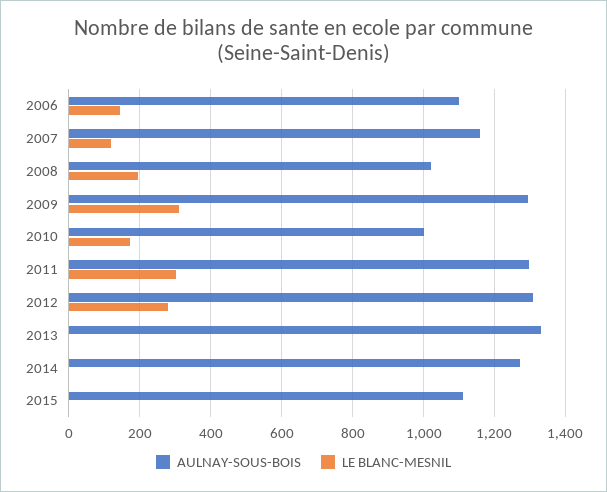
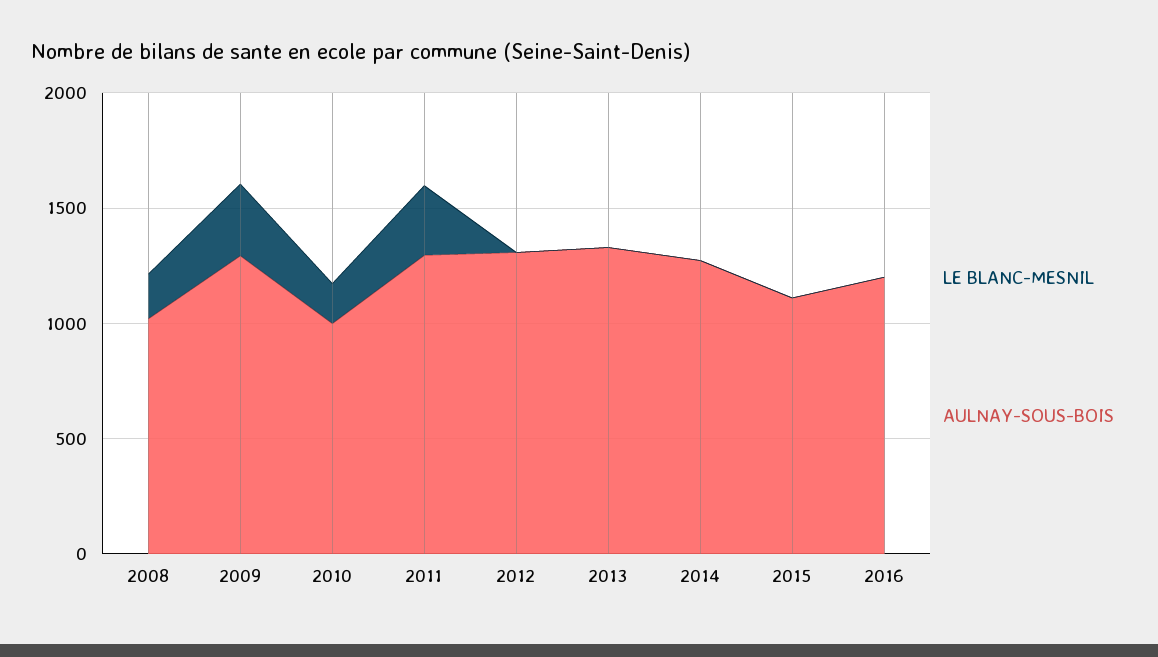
AULNAY-SOUS-BOIS, 2006: 1100 -> none
LE BLANC-MESNIL, 2006: 140 -> none
AULNAY-SOUS-BOIS, 2007: 1160 -> none
LE BLANC-MESNIL, 2007: 120 -> none
LE BLANC-MESNIL, 2012: 280 -> 0
LE BLANC-MESNIL, 2016: none -> 0
AULNAY-SOUS-BOIS, 2016: none -> 1200

